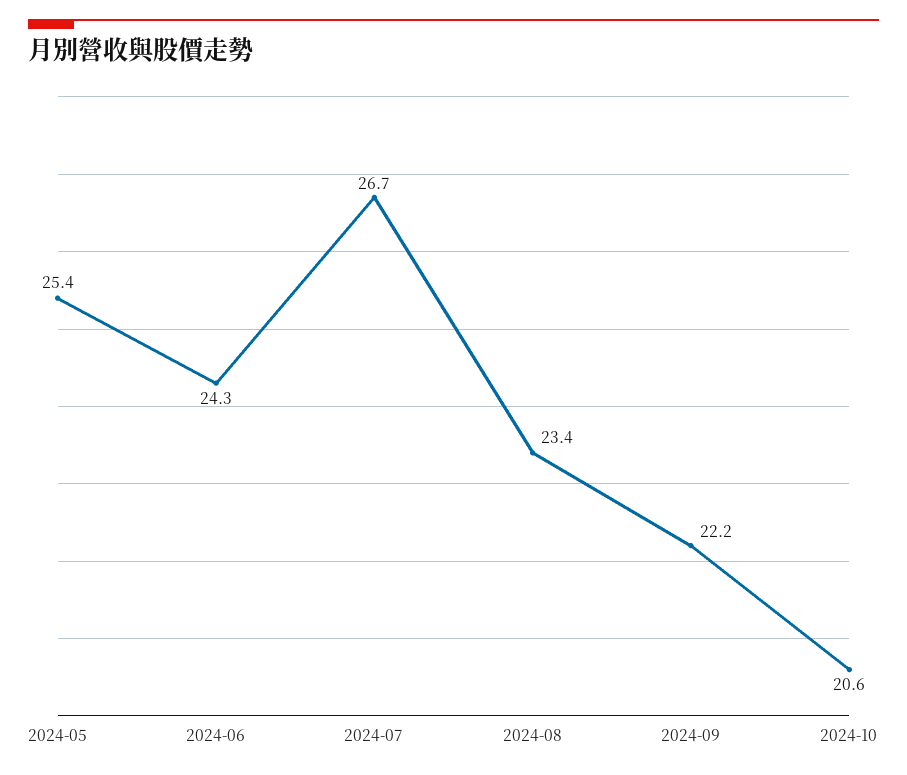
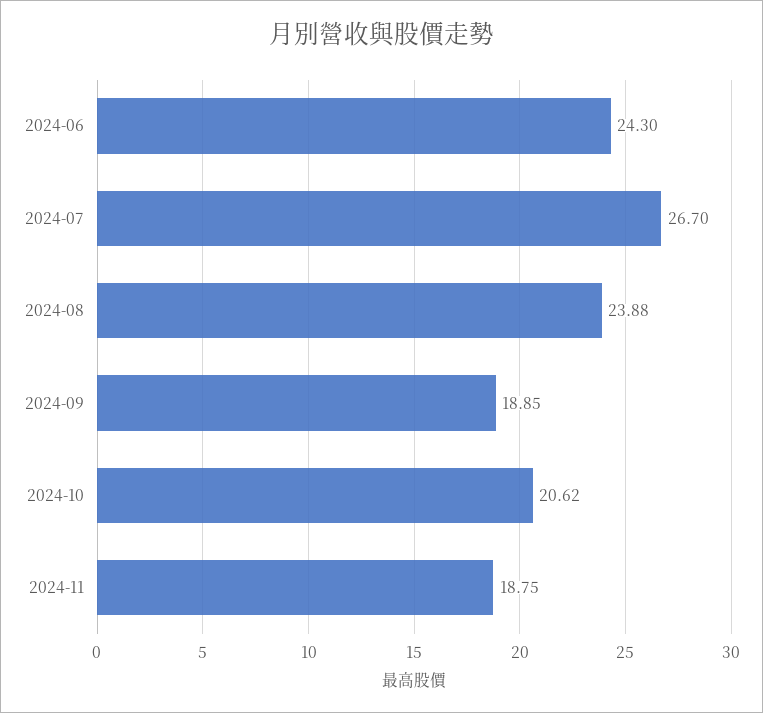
2024-05: 25.4 -> none
2024-08: 23.4 -> 23.88
2024-09: 22.2 -> 18.85
2024-11: none -> 18.75

